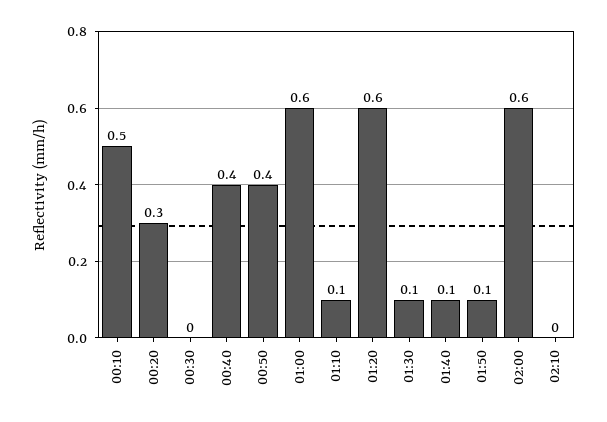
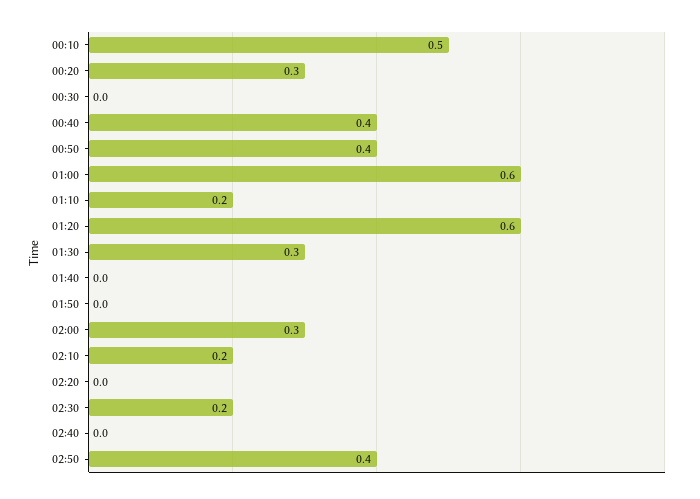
01:10: 0.1 -> 0.2
01:30: 0.1 -> 0.3
01:40: 0.1 -> 0
01:50: 0.1 -> 0
02:00: 0.6 -> 0.3
02:10: 0 -> 0.2
02:20: none -> 0
02:30: none -> 0.2
02:40: none -> 0
02:50: none -> 0.4

